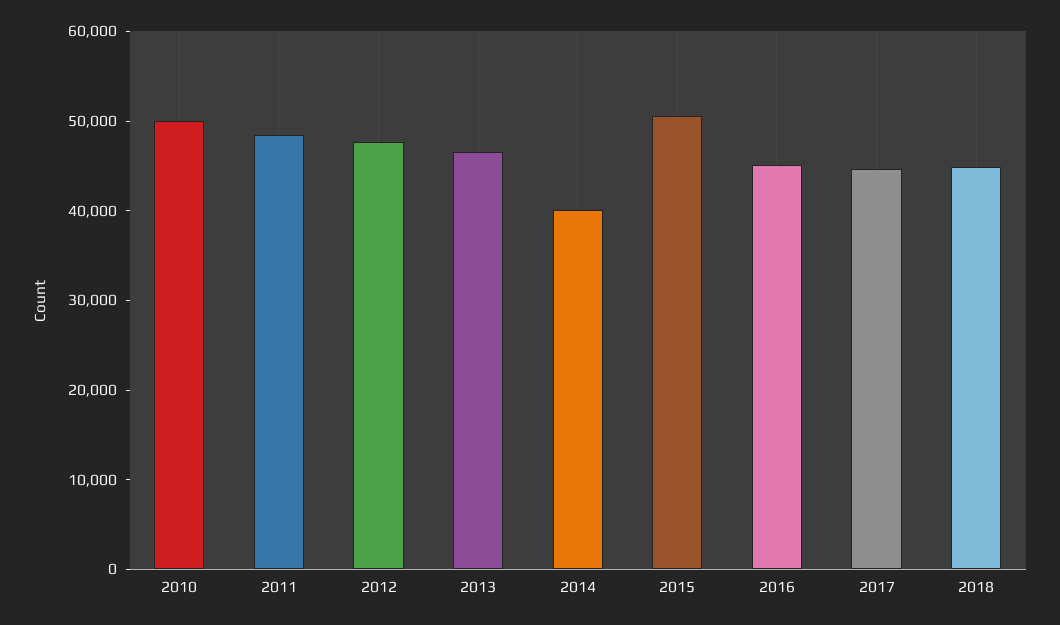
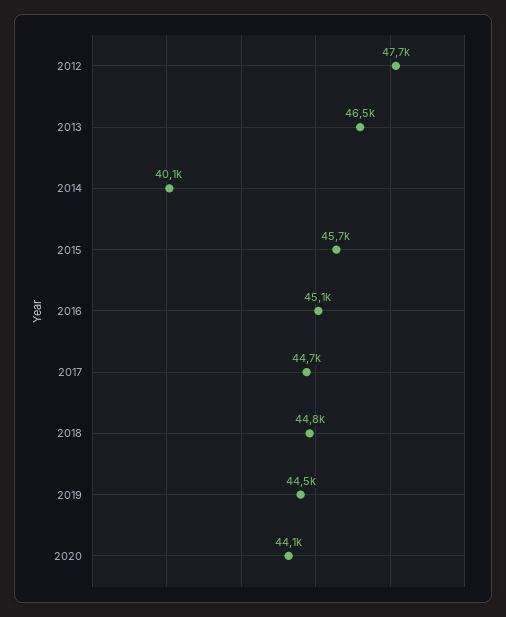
2010: 50000 -> none
2011: 48000 -> none
2015: 50000 -> 45700
2019: none -> 44500
2020: none -> 44100

